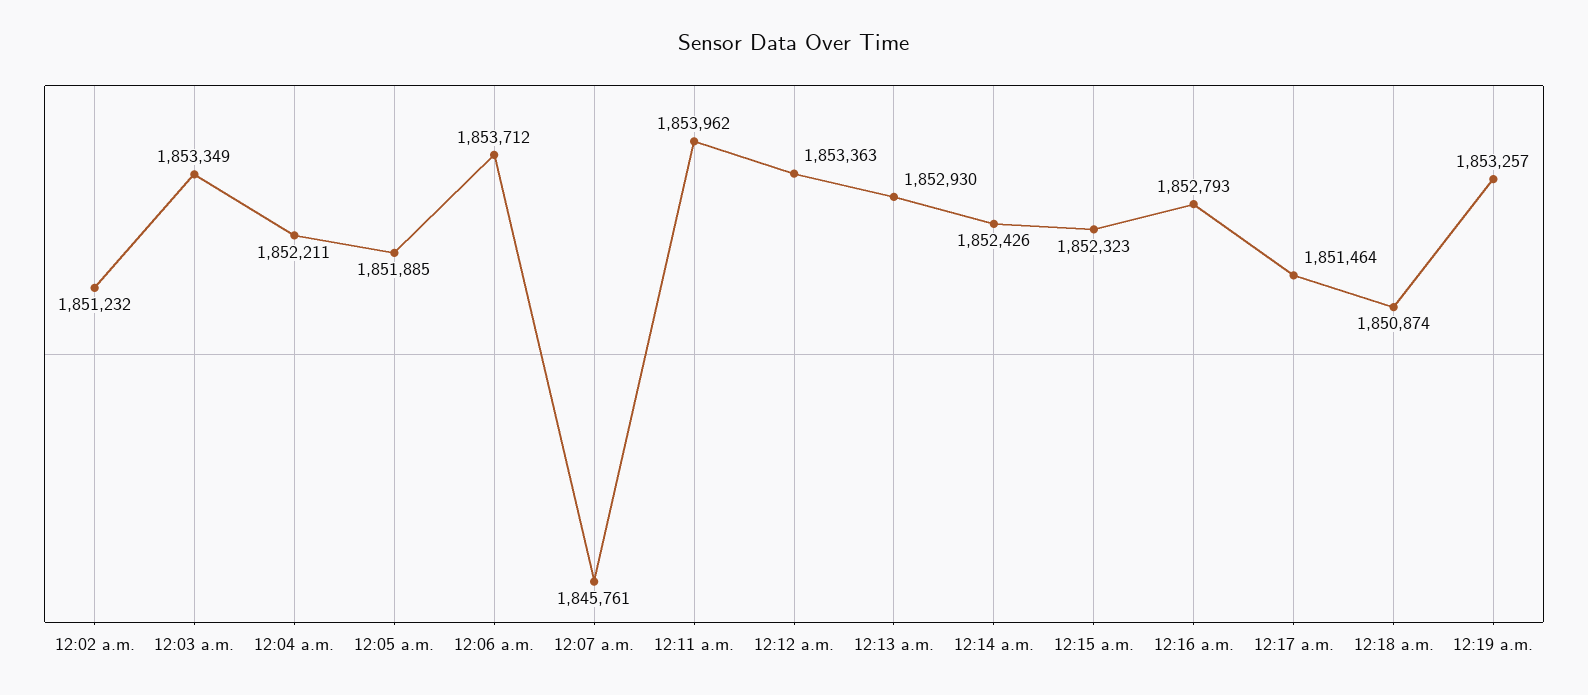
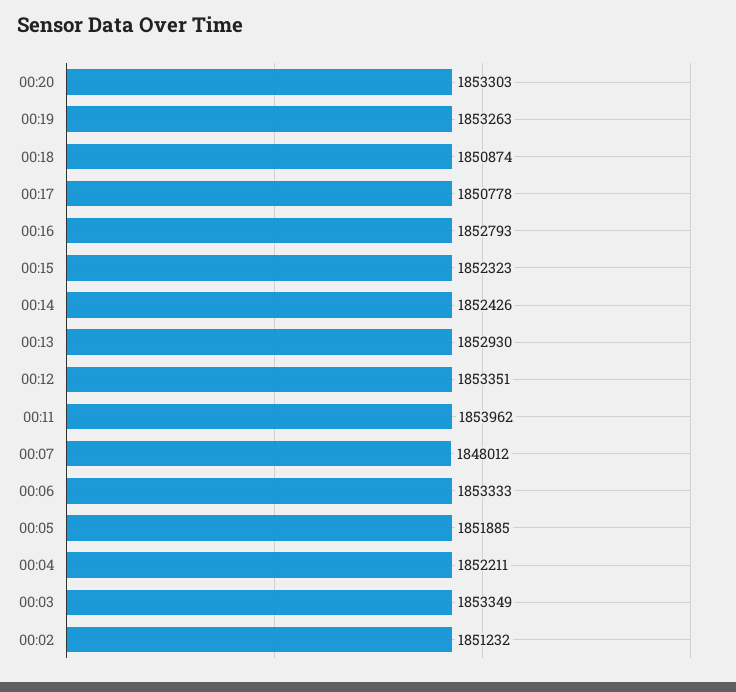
12:06 a.m.: 1853712 -> 1853333
12:07 a.m.: 1845761 -> 1848012
12:12 a.m.: 1853363 -> 1853351
12:17 a.m.: 1851464 -> 1850778
12:19 a.m.: 1853257 -> 1853263
00:20: none -> 1853303

